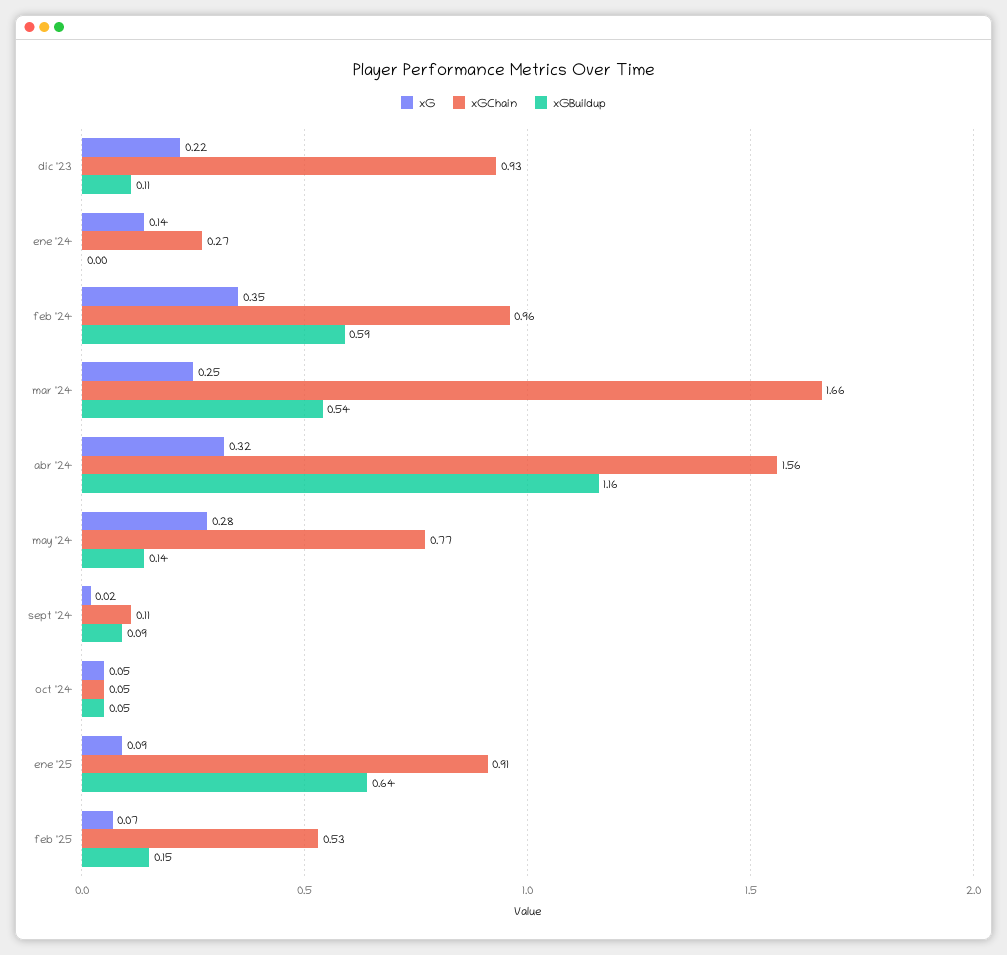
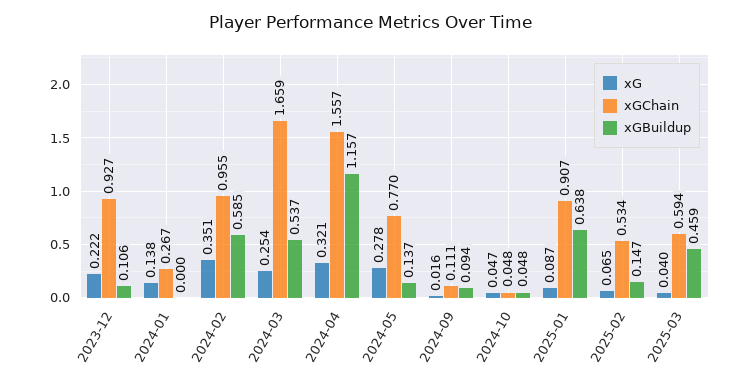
xG, 2025-03: none -> 0.04
xGChain, 2025-03: none -> 0.594
xGBuildup, 2025-03: none -> 0.459

